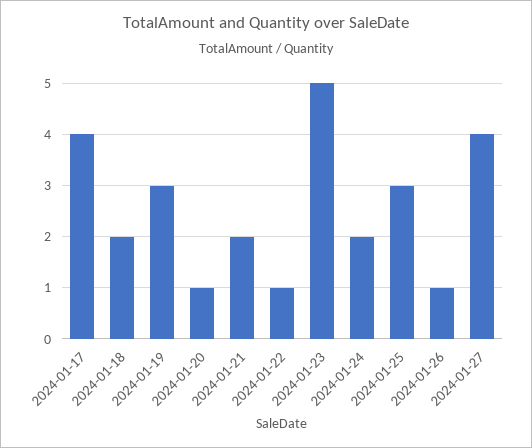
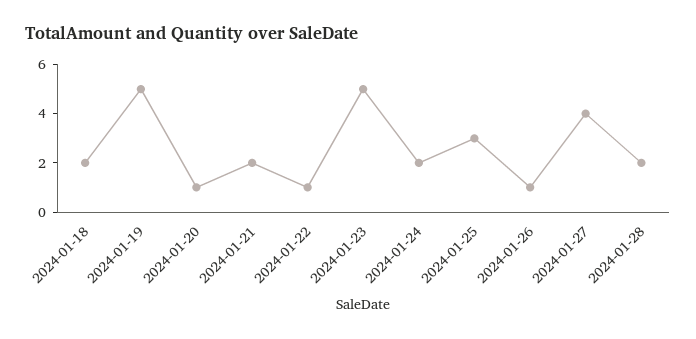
2024-01-17: 4 -> none
2024-01-19: 3 -> 5
2024-01-28: none -> 2

